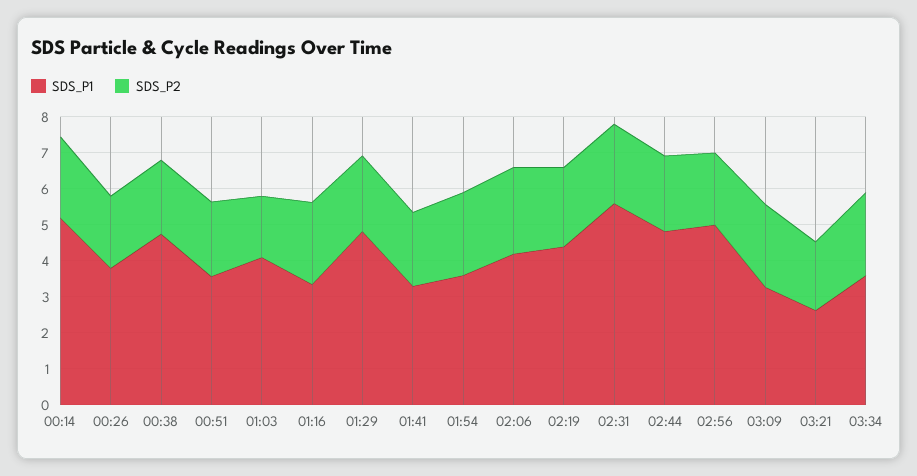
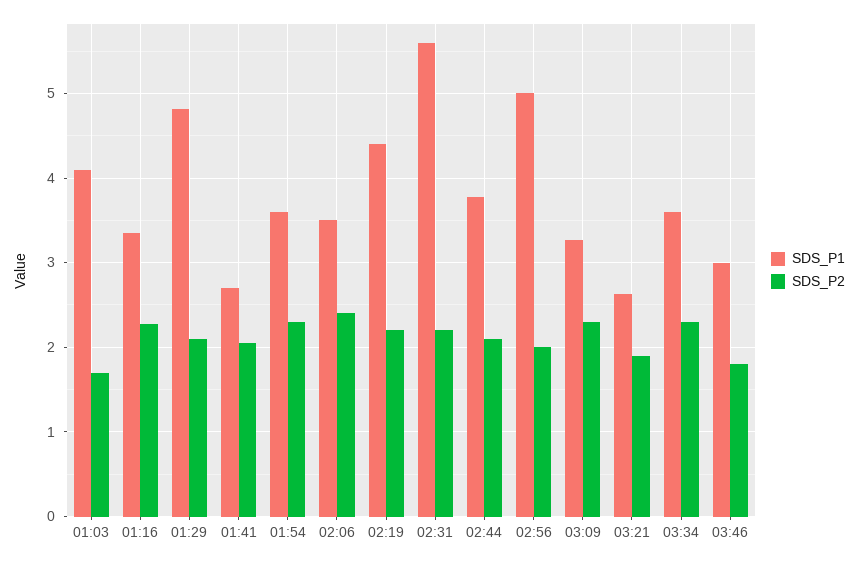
SDS_P1, 00:14: 5.25 -> none
SDS_P2, 00:14: 2.25 -> none
SDS_P1, 00:26: 3.75 -> none
SDS_P2, 00:26: 2 -> none
SDS_P1, 00:38: 4.75 -> none
SDS_P2, 00:38: 2 -> none
SDS_P1, 00:51: 3.5 -> none
SDS_P2, 00:51: 2 -> none
SDS_P1, 01:41: 3.25 -> 2.7
SDS_P1, 02:06: 4.25 -> 3.5
SDS_P1, 02:44: 4.75 -> 3.8
SDS_P1, 03:46: none -> 3
SDS_P2, 03:46: none -> 1.8

